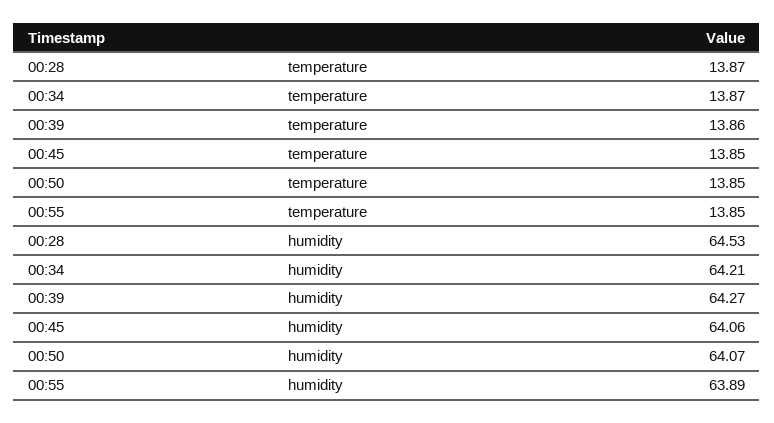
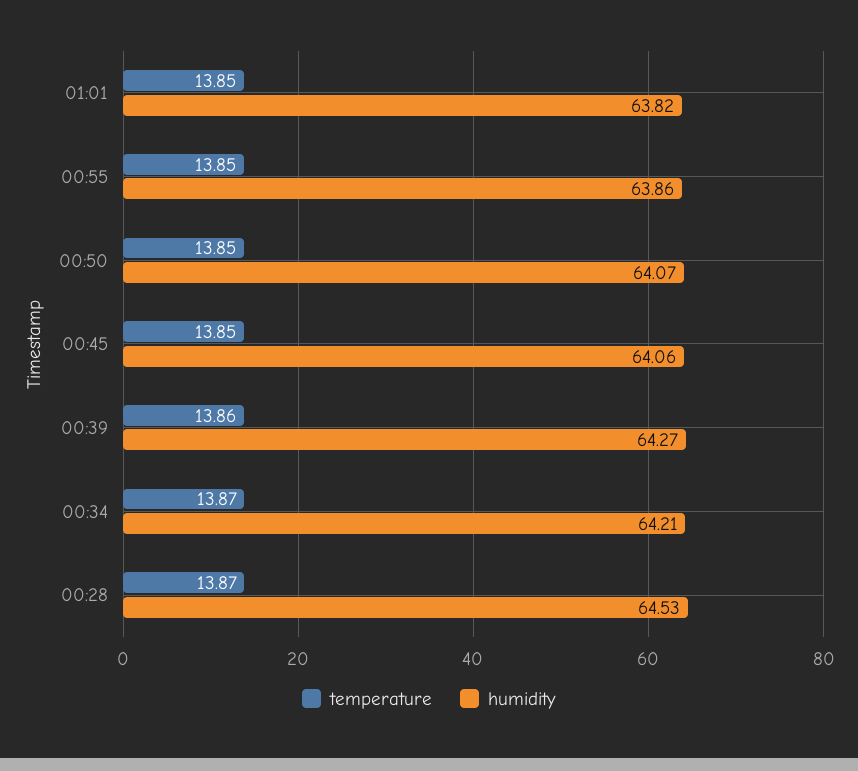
humidity, 00:55: 63.89 -> 63.86
temperature, 01:01: none -> 13.85
humidity, 01:01: none -> 63.82

